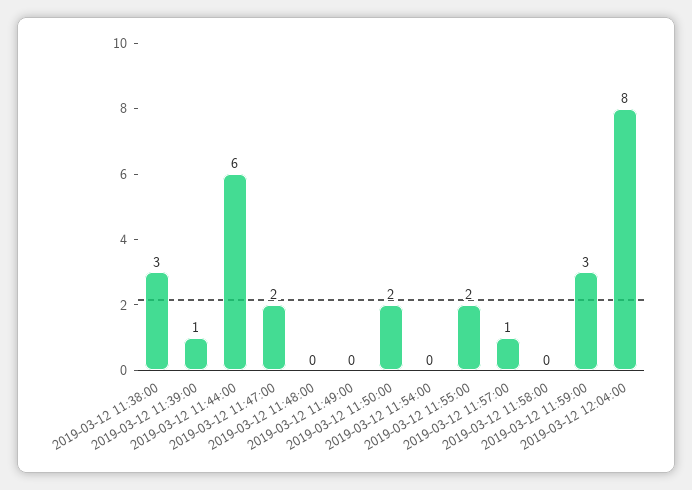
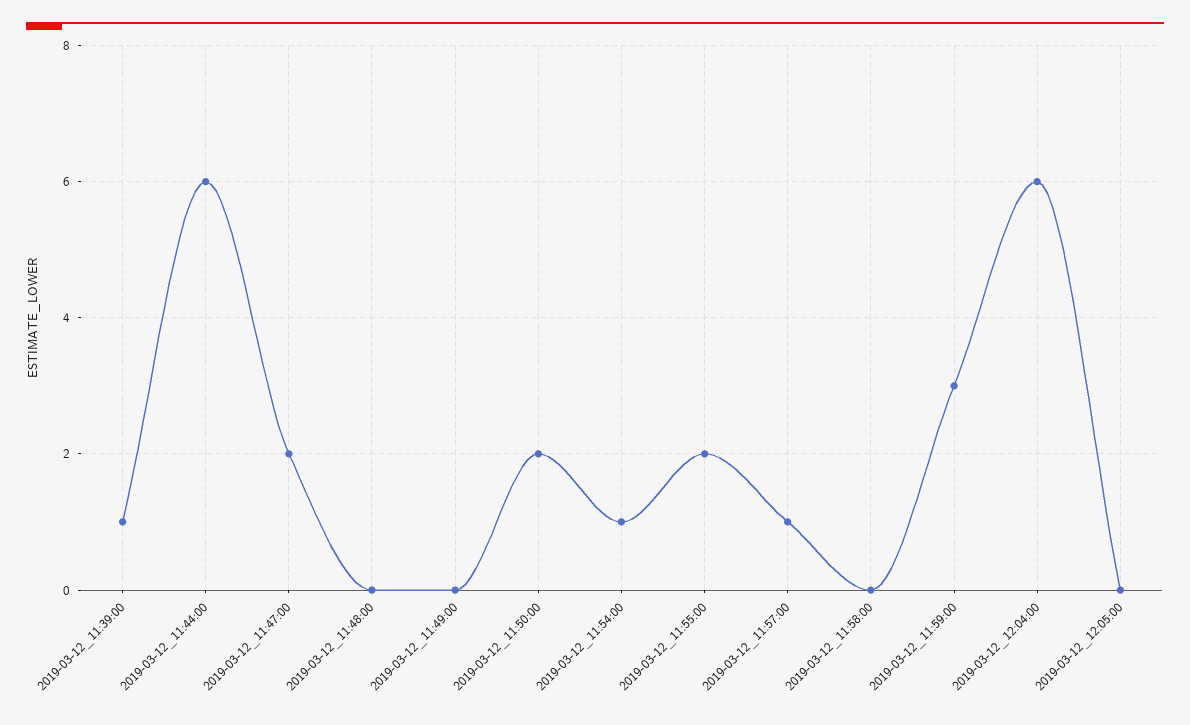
2019-03-12 11:38:00: 3 -> none
2019-03-12 11:54:00: 0 -> 1
2019-03-12 12:04:00: 8 -> 6
2019-03-12_12:05:00: none -> 0

